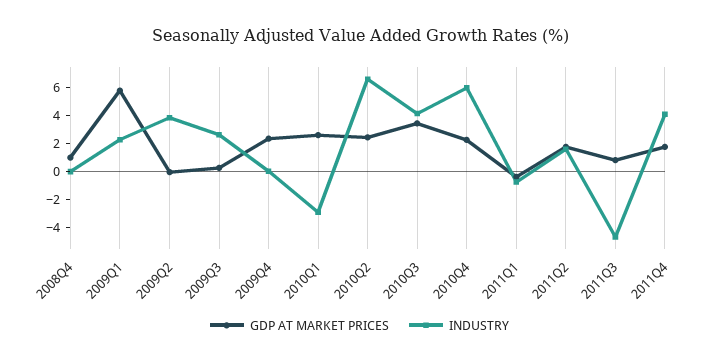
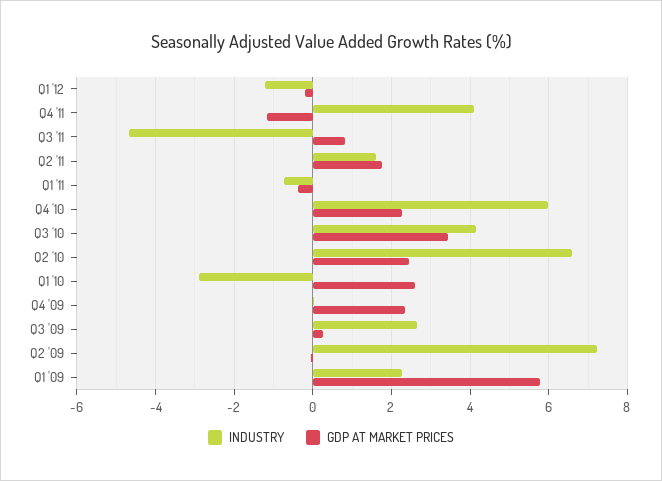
GDP AT MARKET PRICES, 2008Q4: 1 -> none
INDUSTRY, 2008Q4: 0 -> none
INDUSTRY, 2009Q2: 4 -> 7.2
GDP AT MARKET PRICES, 2011Q4: 2 -> -1.2
INDUSTRY, Q1 '12: none -> -1.2
GDP AT MARKET PRICES, Q1 '12: none -> -0.2

